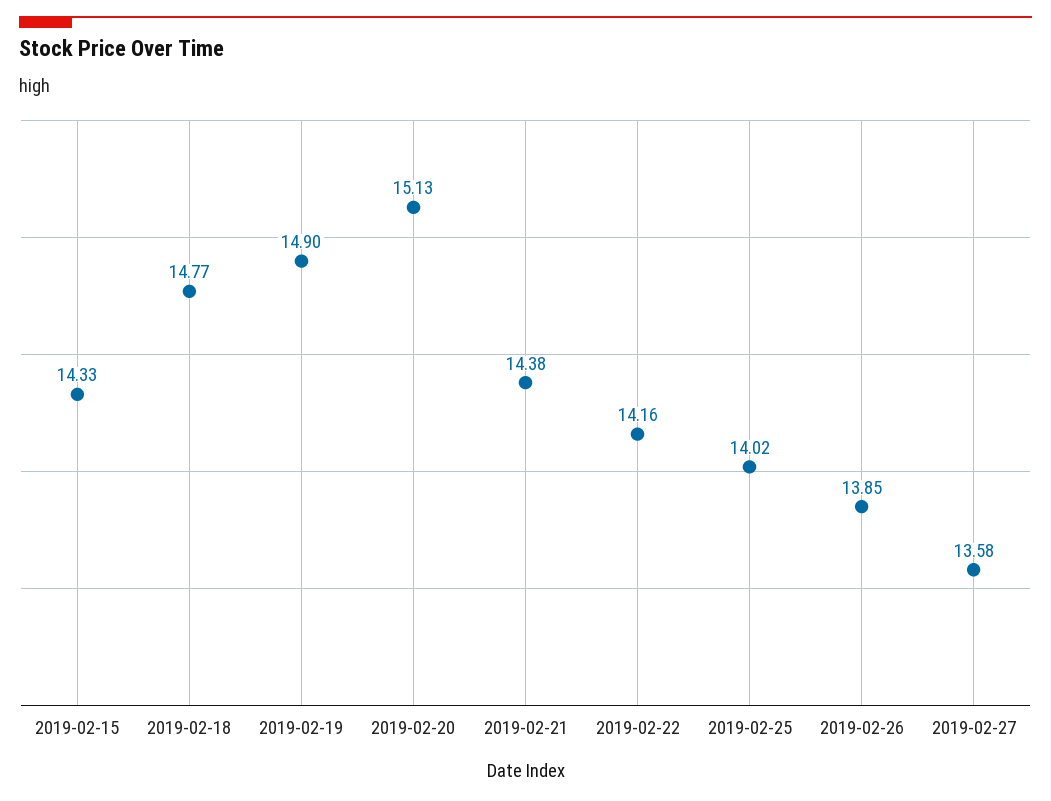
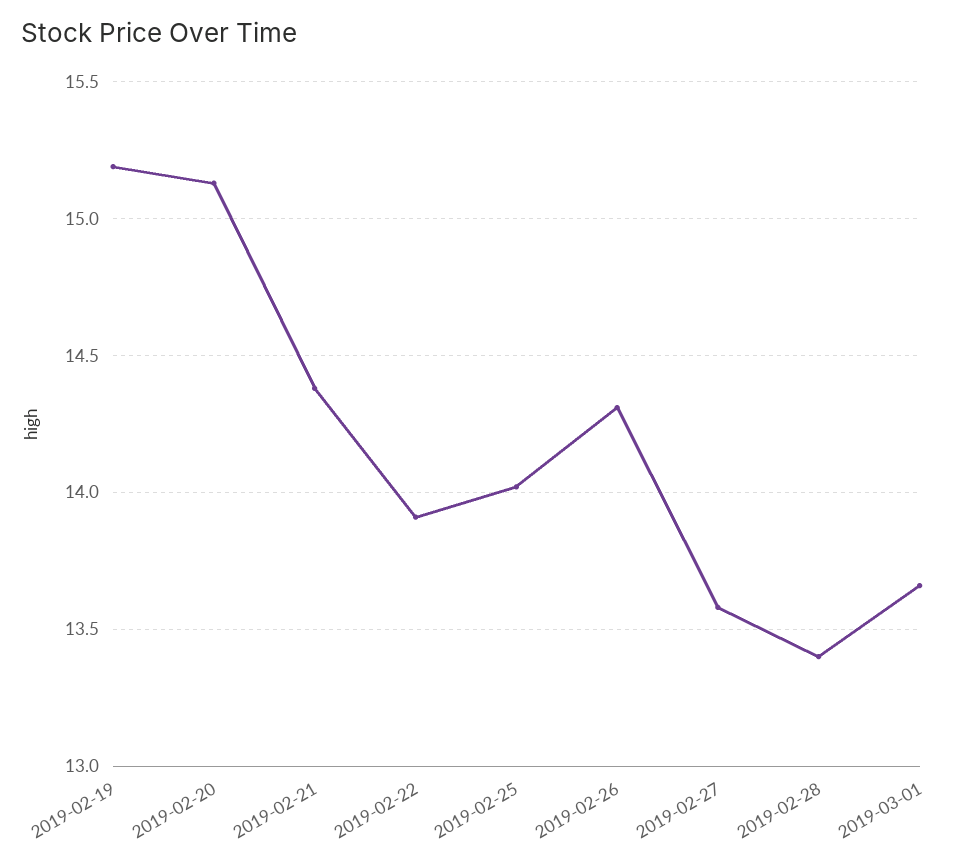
2019-02-15: 14.33 -> none
2019-02-18: 14.77 -> none
2019-02-19: 14.9 -> 15.2
2019-02-22: 14.16 -> 13.9
2019-02-26: 13.85 -> 14.3
2019-02-28: none -> 13.4
2019-03-01: none -> 13.65

